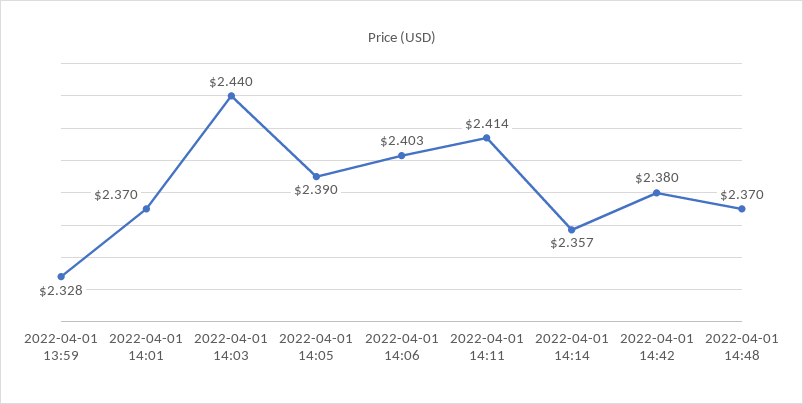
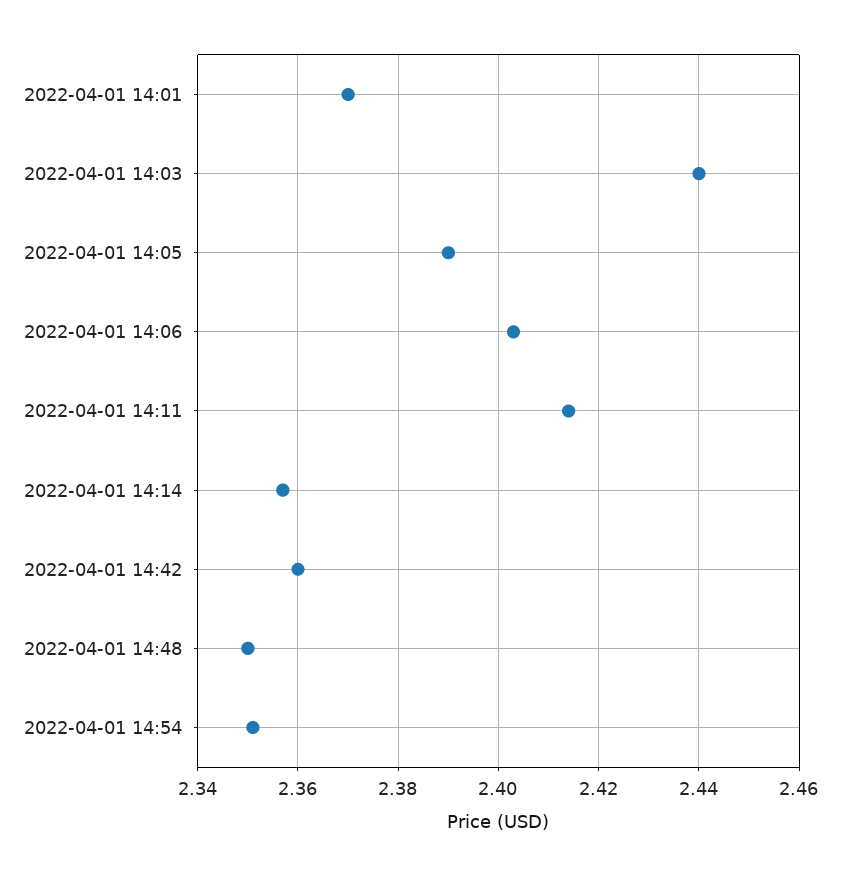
2022-04-01 13:59: 2.328 -> none
2022-04-01 14:42: 2.38 -> 2.36
2022-04-01 14:48: 2.37 -> 2.35
2022-04-01 14:54: none -> 2.35

